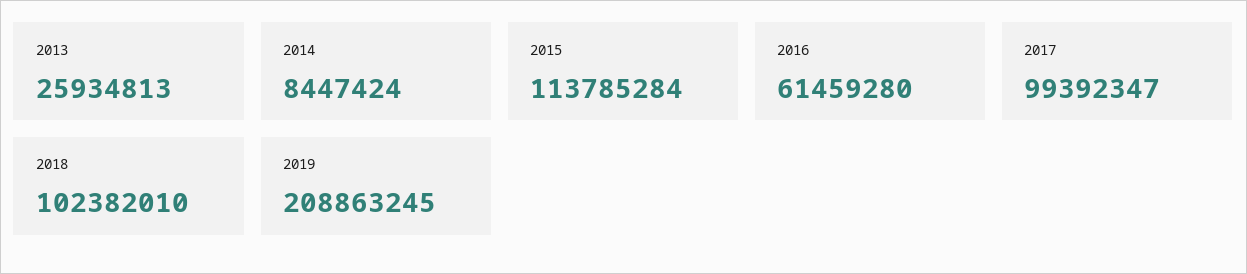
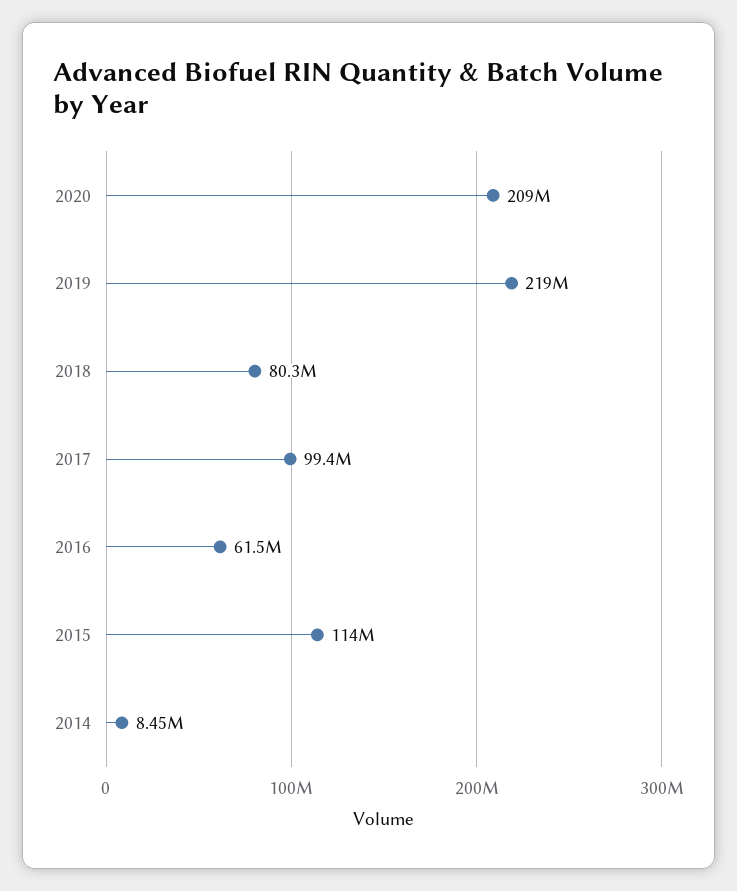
2013: 25934813 -> none
2018: 102382010 -> 80300000
2019: 208863245 -> 219000000
2020: none -> 209000000

